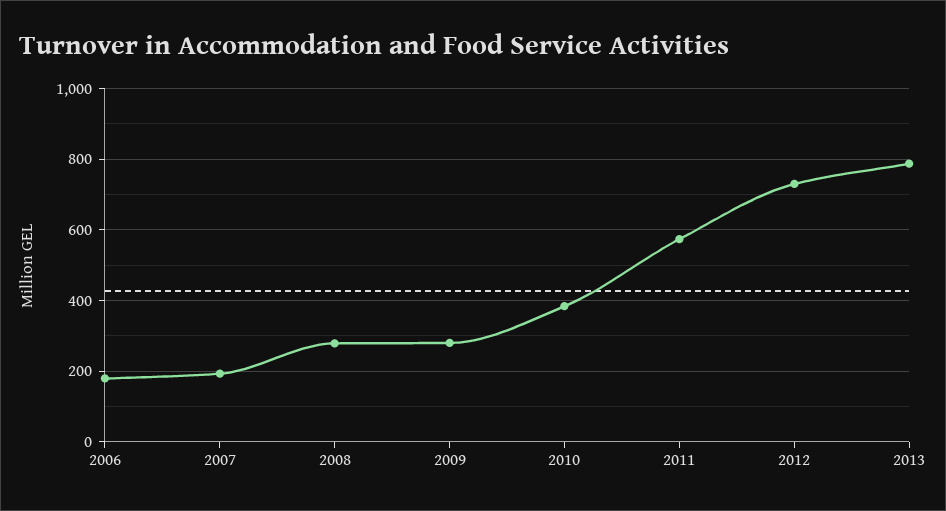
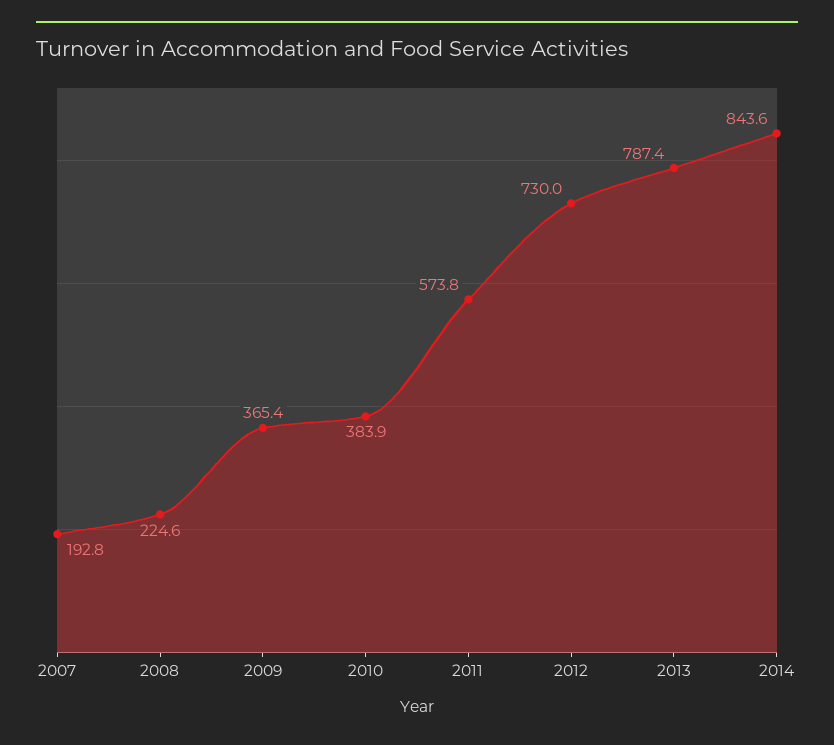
2006: 180 -> none
2008: 280 -> 224.6
2009: 280 -> 365.4
2014: none -> 843.6

